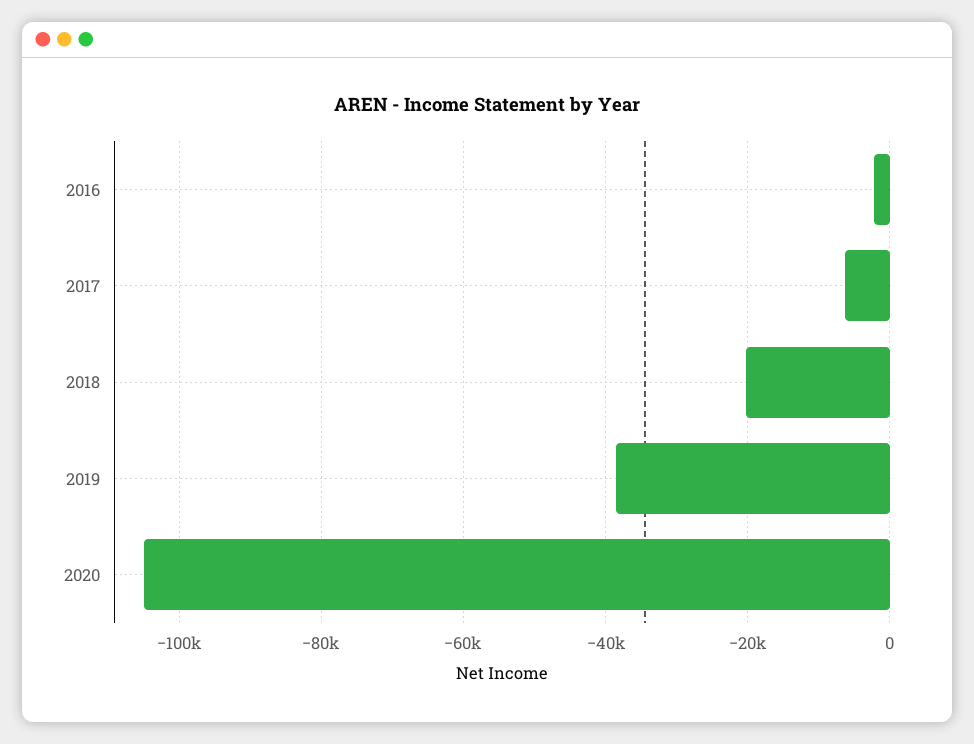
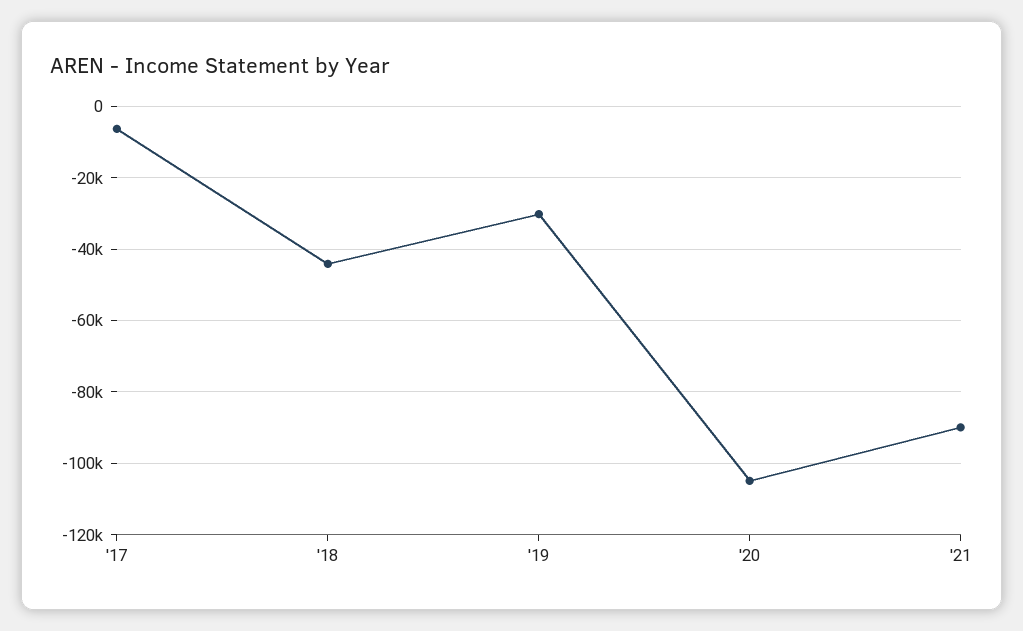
2016: -2000 -> none
2018: -20000 -> -44000
2019: -38000 -> -30000
'21: none -> -90000

